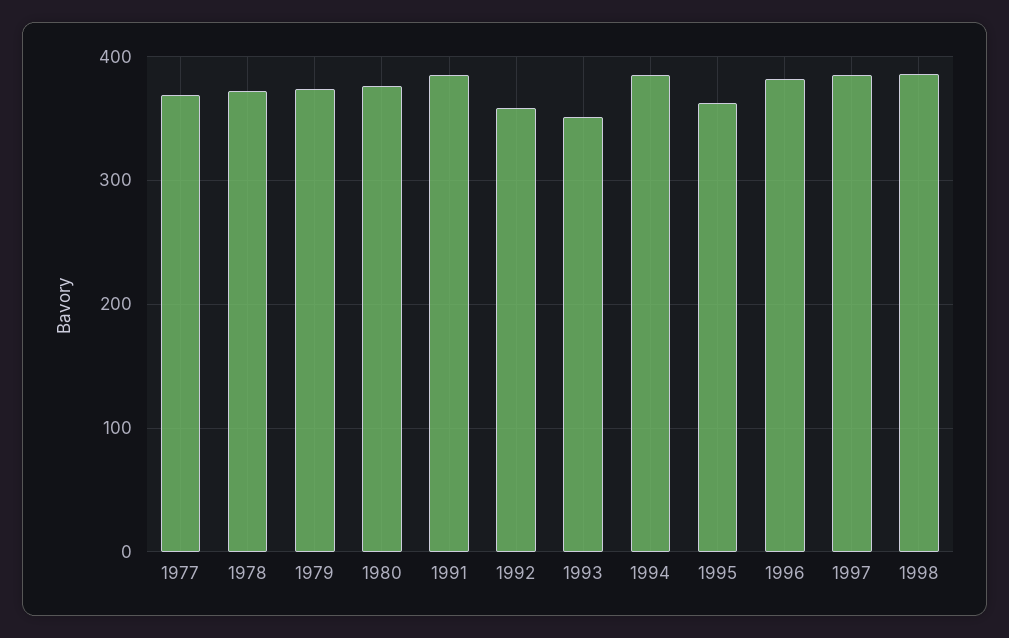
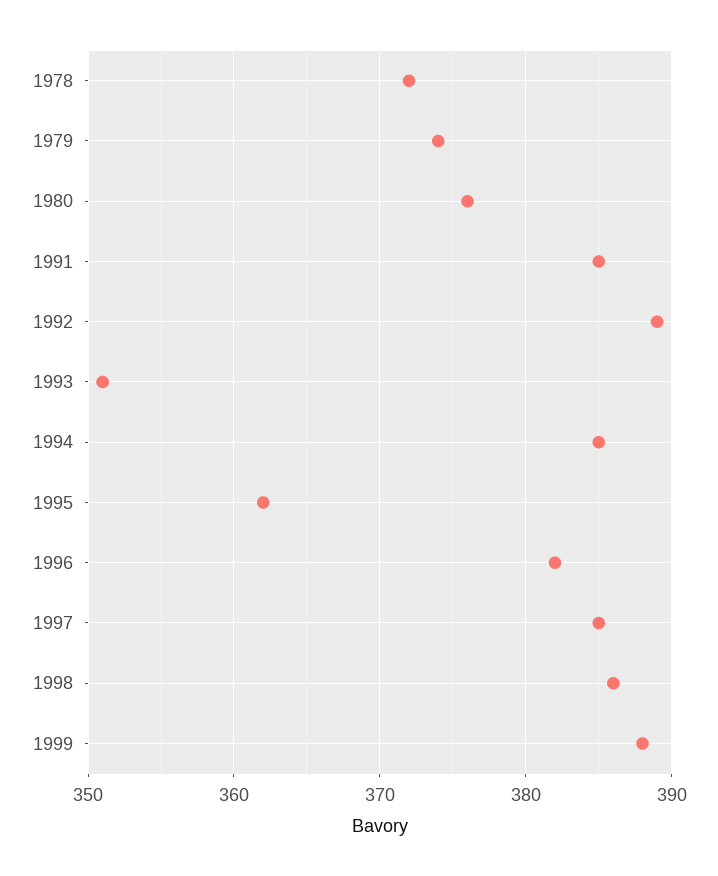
1977: 370 -> none
1992: 360 -> 389
1999: none -> 388

